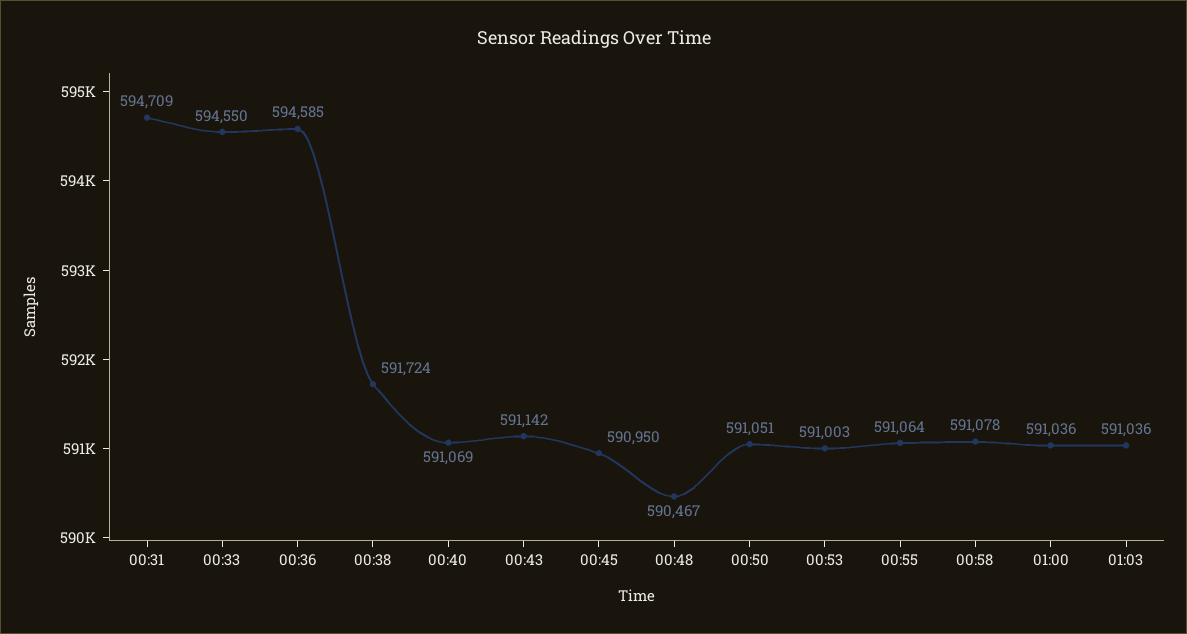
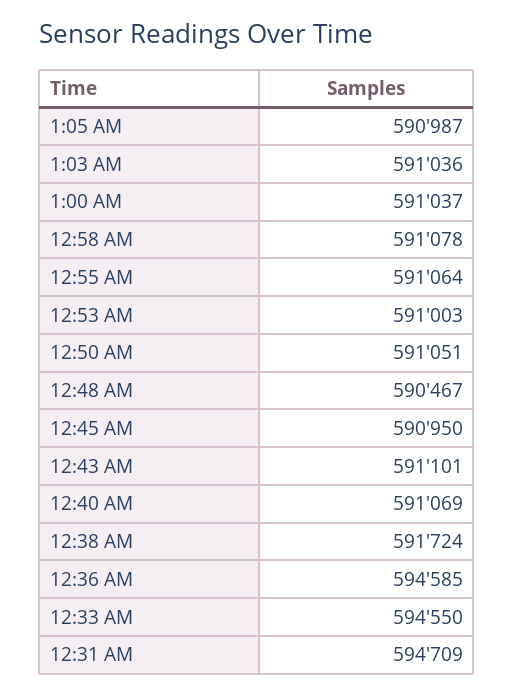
00:43: 591142 -> 591101
01:00: 591036 -> 591037
1:05 AM: none -> 590987

